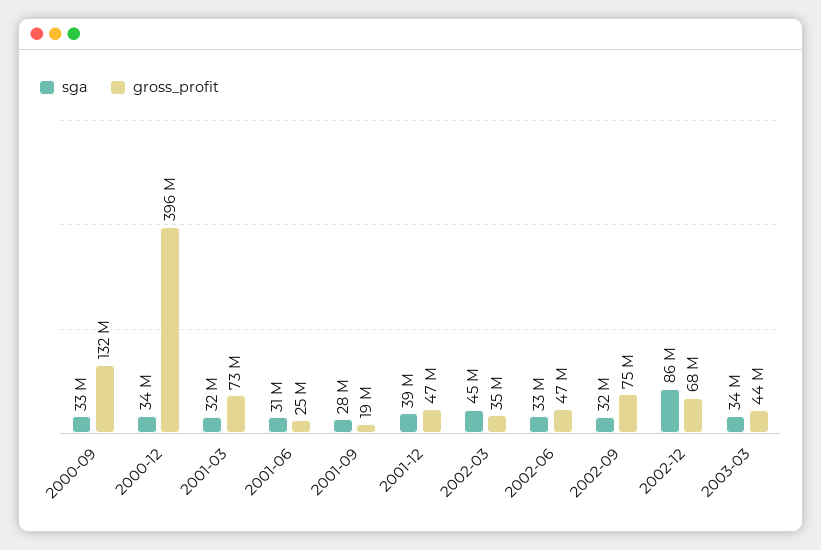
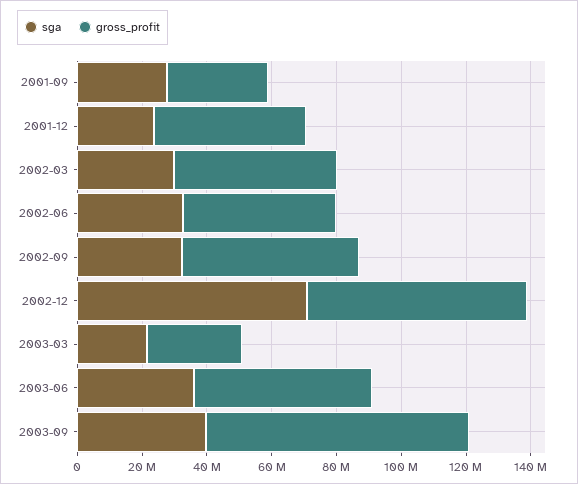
sga, 2000-09: 33000000 -> none
gross_profit, 2000-09: 132000000 -> none
sga, 2000-12: 34000000 -> none
gross_profit, 2000-12: 396000000 -> none
sga, 2001-03: 32000000 -> none
gross_profit, 2001-03: 73000000 -> none
sga, 2001-06: 31000000 -> none
gross_profit, 2001-06: 25000000 -> none
gross_profit, 2001-09: 19000000 -> 30000000
sga, 2001-12: 39000000 -> 25000000
sga, 2002-03: 45000000 -> 30000000
gross_profit, 2002-03: 35000000 -> 50000000
gross_profit, 2002-09: 75000000 -> 55000000
sga, 2002-12: 86000000 -> 70000000
sga, 2003-03: 34000000 -> 20000000
gross_profit, 2003-03: 44000000 -> 30000000
sga, 2003-06: none -> 35000000
gross_profit, 2003-06: none -> 55000000
sga, 2003-09: none -> 40000000
gross_profit, 2003-09: none -> 80000000

